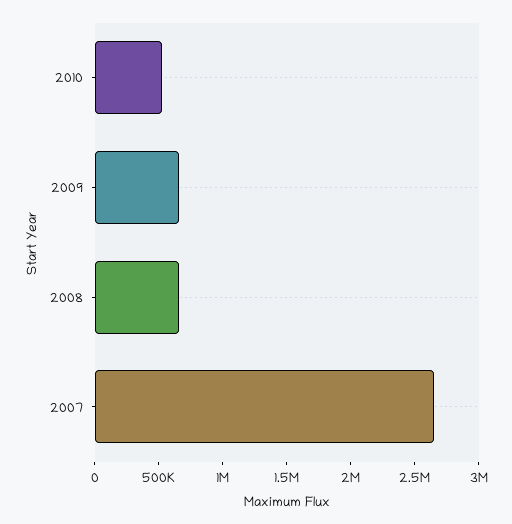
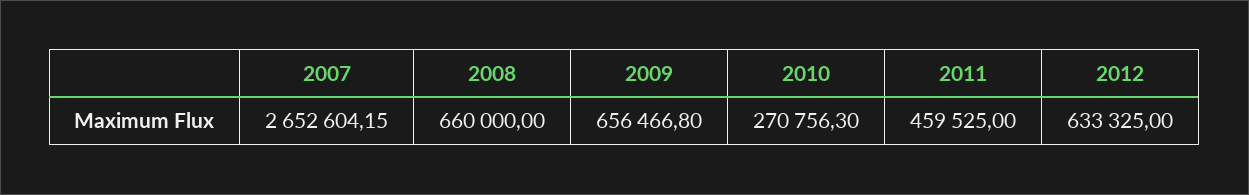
2010: 500000 -> 270756.3
2011: none -> 459525
2012: none -> 633325

